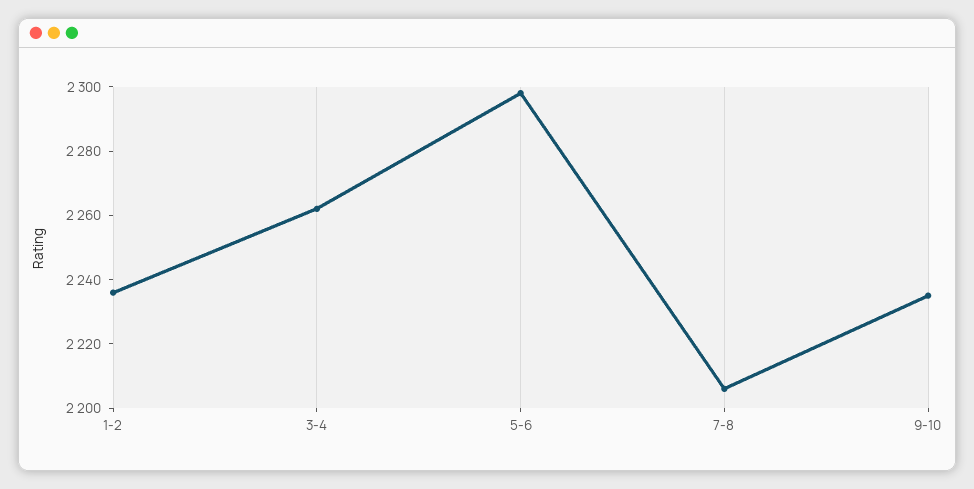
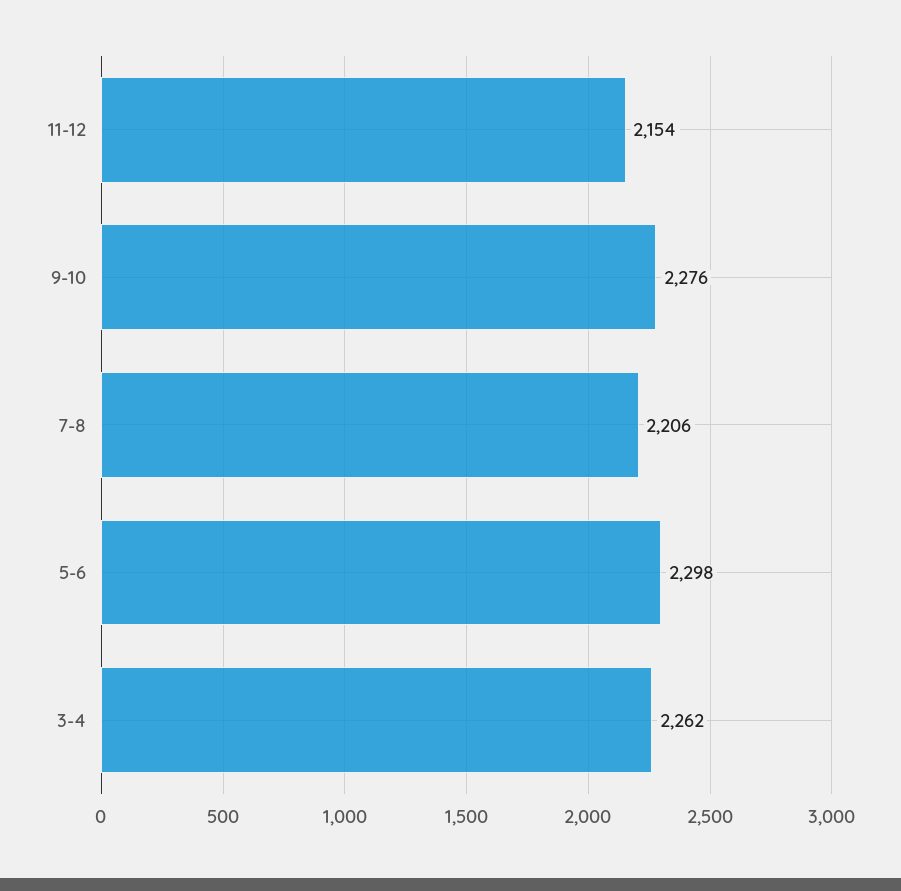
1-2: 2235 -> none
9-10: 2235 -> 2276
11-12: none -> 2154

